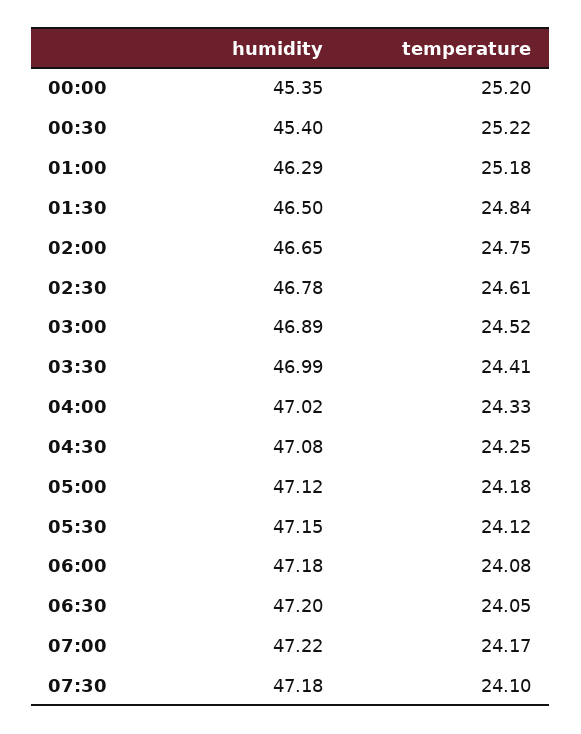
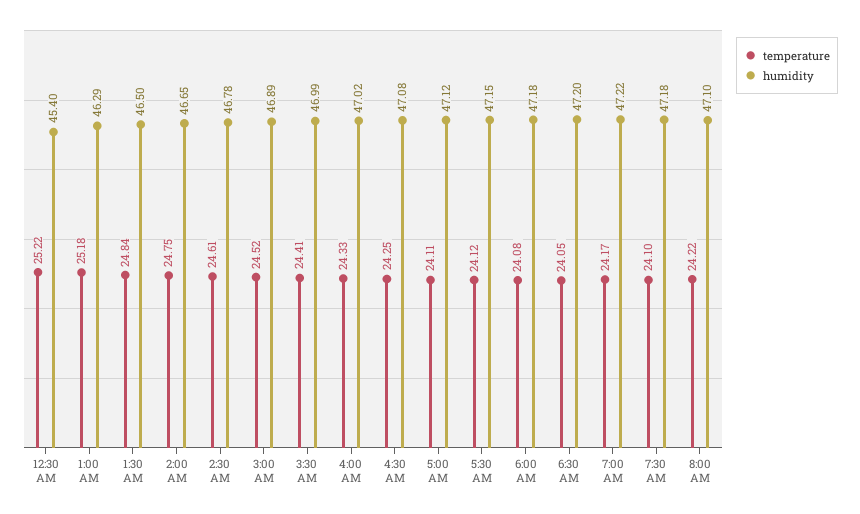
humidity, 00:00: 45.35 -> none
temperature, 00:00: 25.2 -> none
temperature, 05:00: 24.18 -> 24.11
temperature, 8:00 AM: none -> 24.22
humidity, 8:00 AM: none -> 47.1

